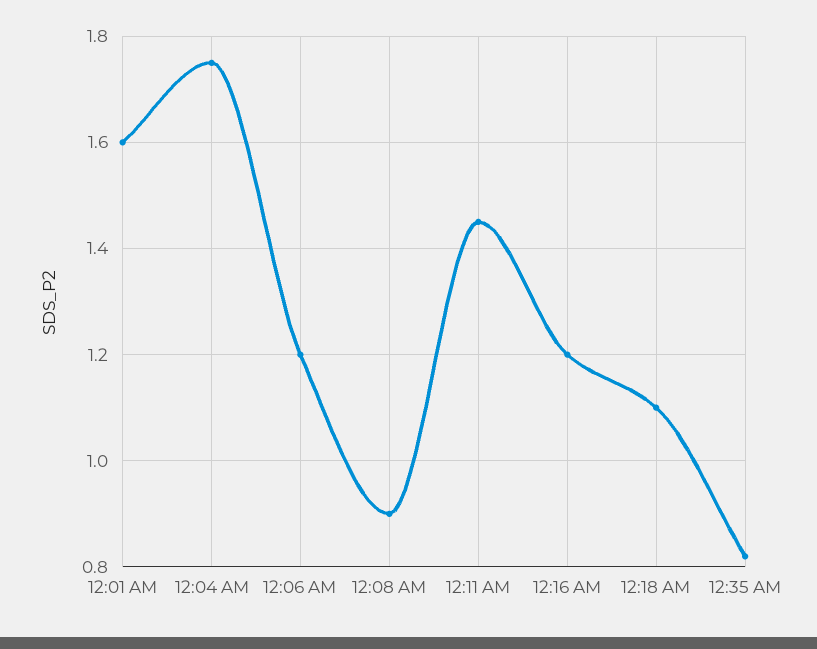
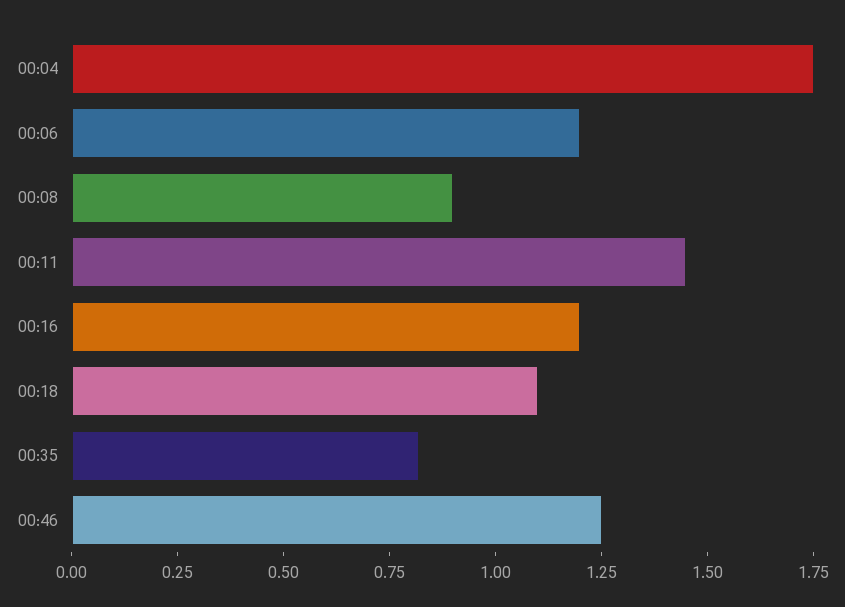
12:01 AM: 1.6 -> none
00:46: none -> 1.25

